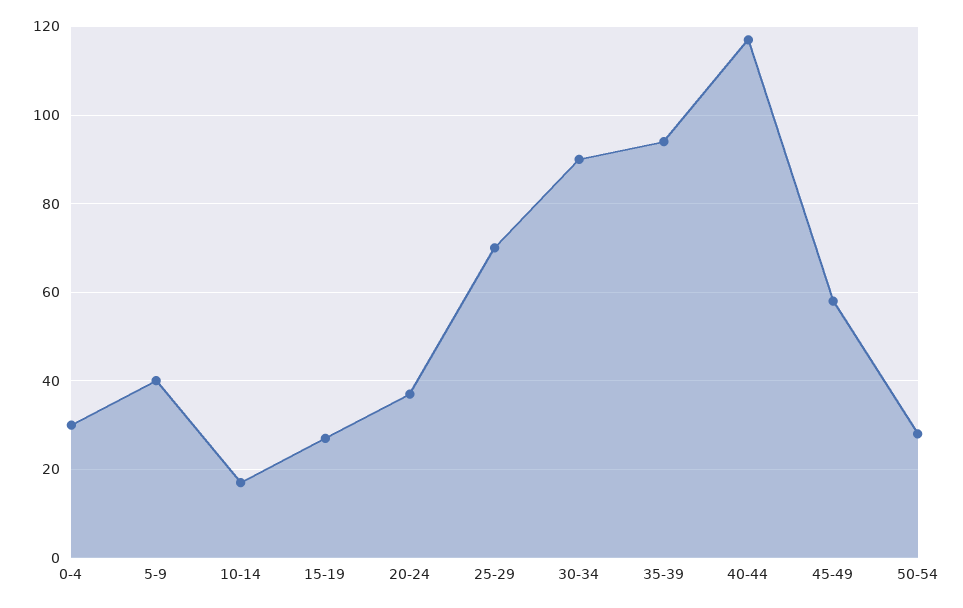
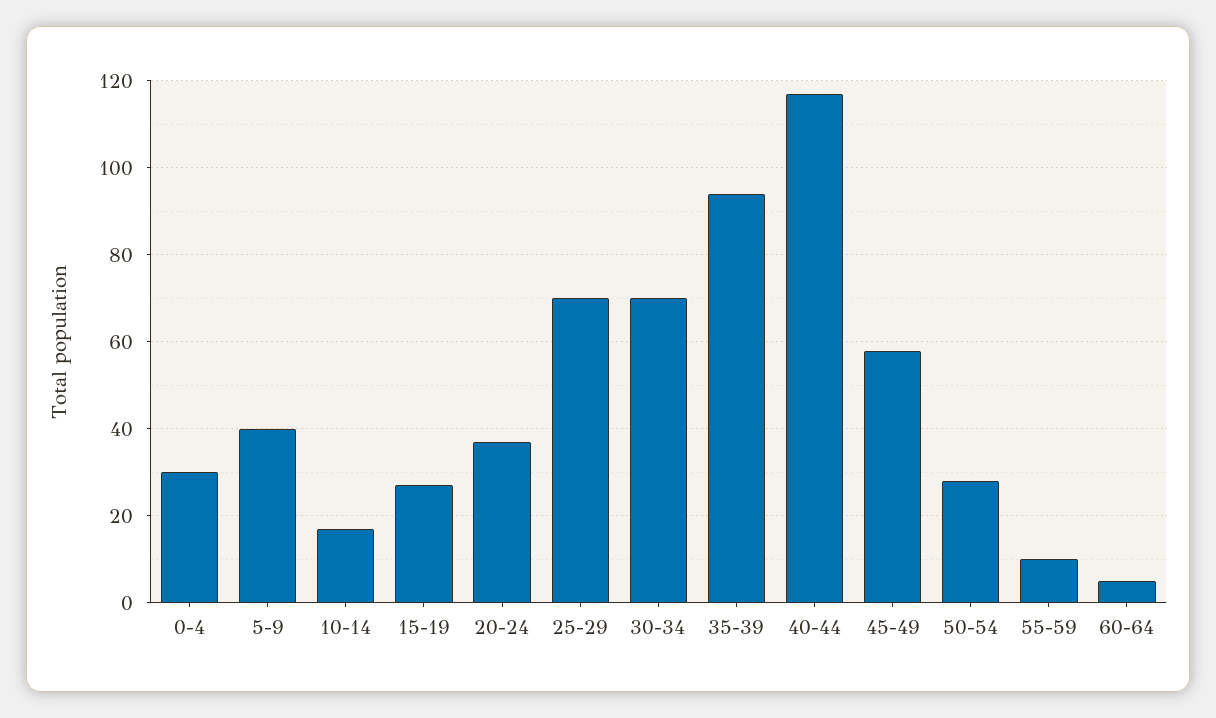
30-34: 90 -> 70
55-59: none -> 10
60-64: none -> 5

